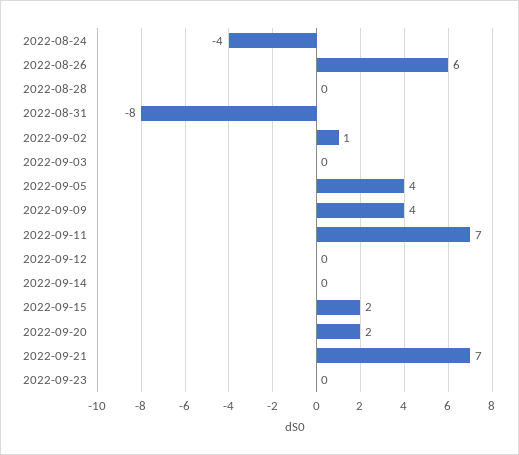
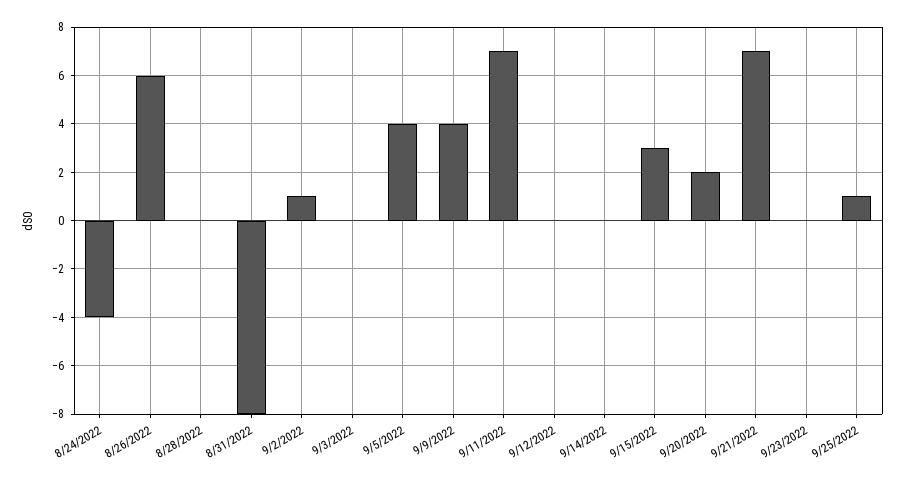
2022-09-15: 2 -> 3
9/25/2022: none -> 1

